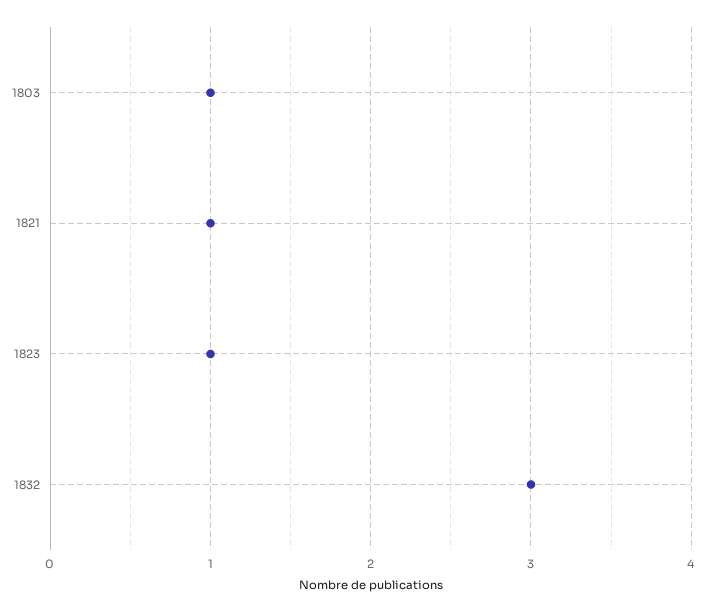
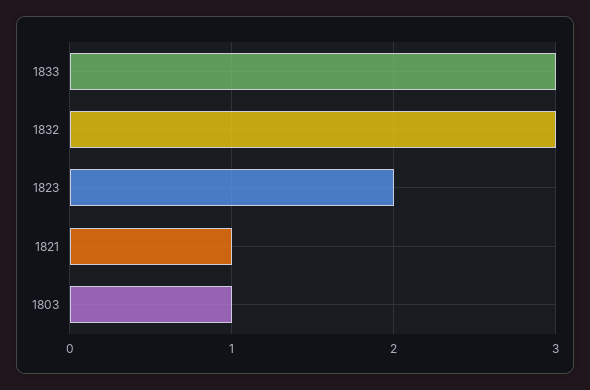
1823: 1 -> 2
1833: none -> 3

